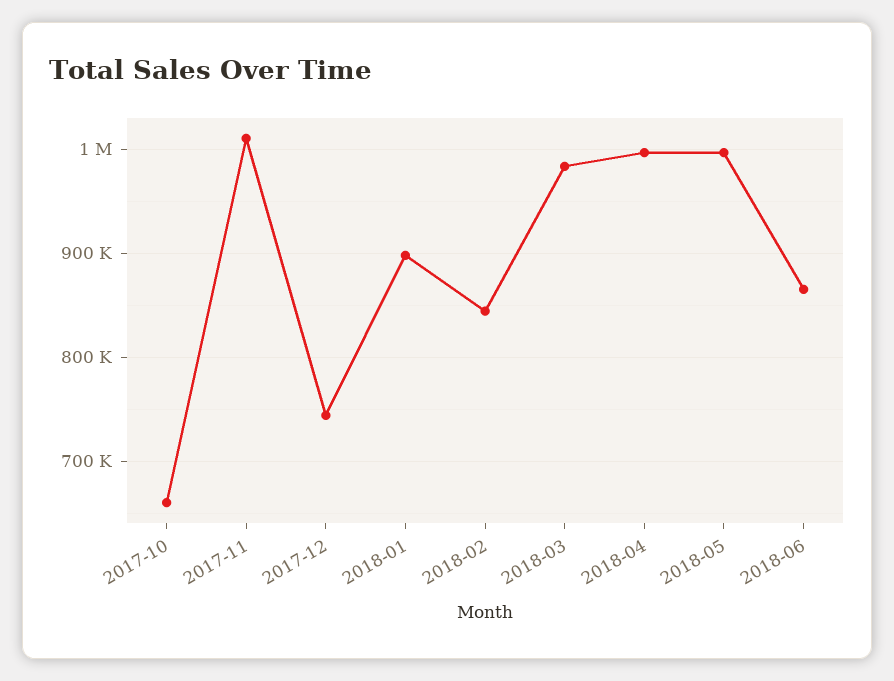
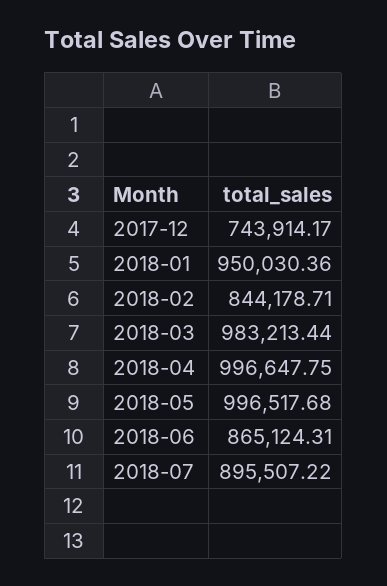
2017-10: 660000 -> none
2017-11: 1010000 -> none
2018-01: 900000 -> 950030.36
2018-07: none -> 895507.22

